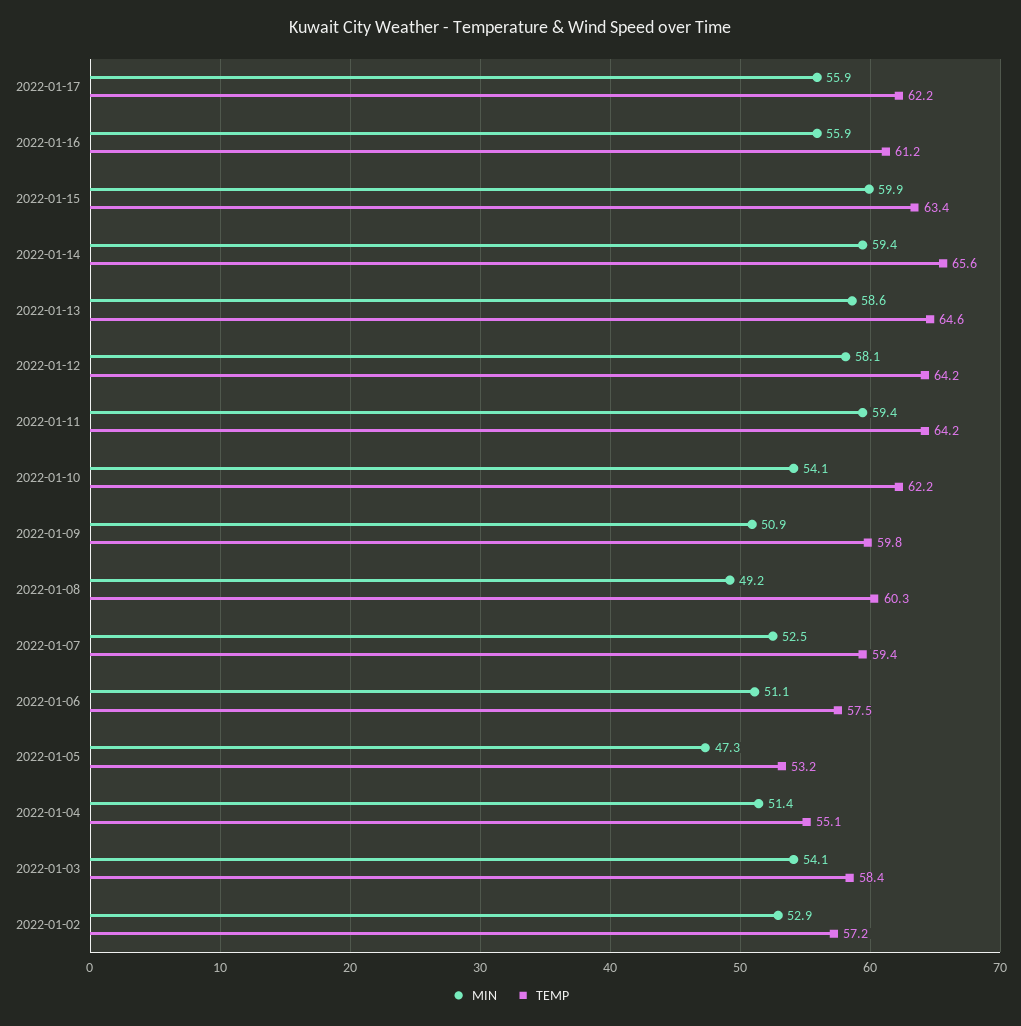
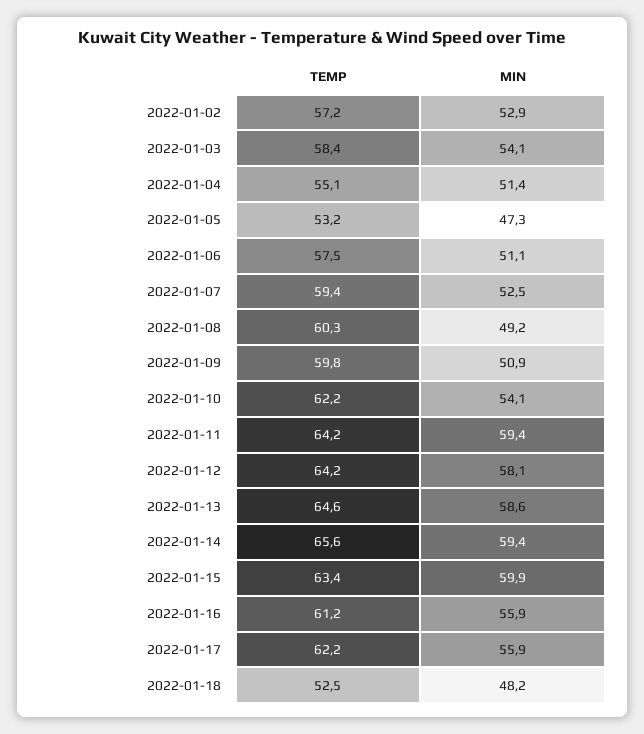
TEMP, 2022-01-18: none -> 52.5
MIN, 2022-01-18: none -> 48.2

